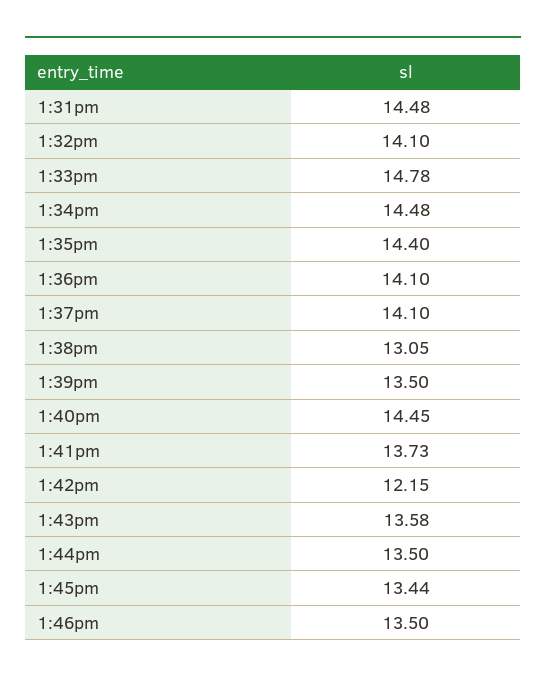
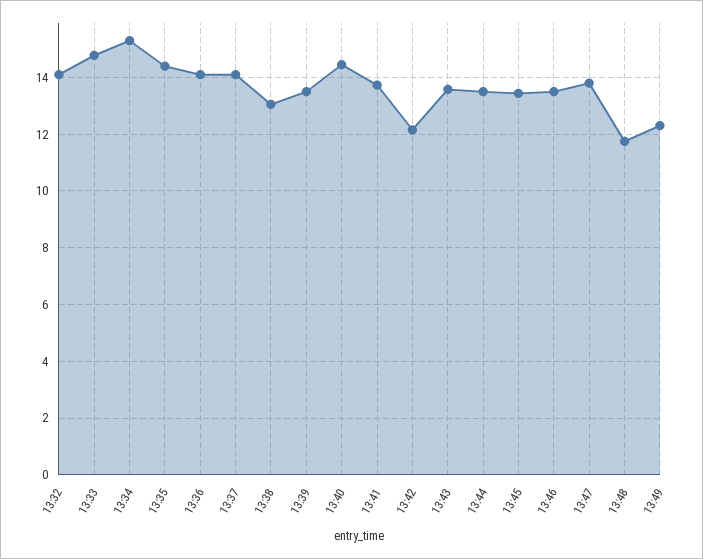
1:31pm: 14.48 -> none
1:34pm: 14.48 -> 15.25
13:47: none -> 13.75
13:48: none -> 11.75
13:49: none -> 12.25

